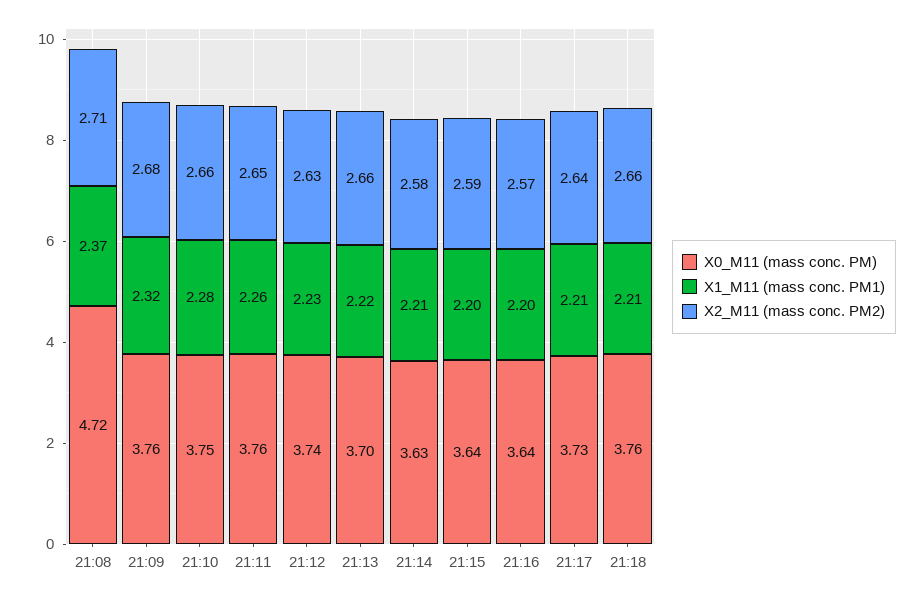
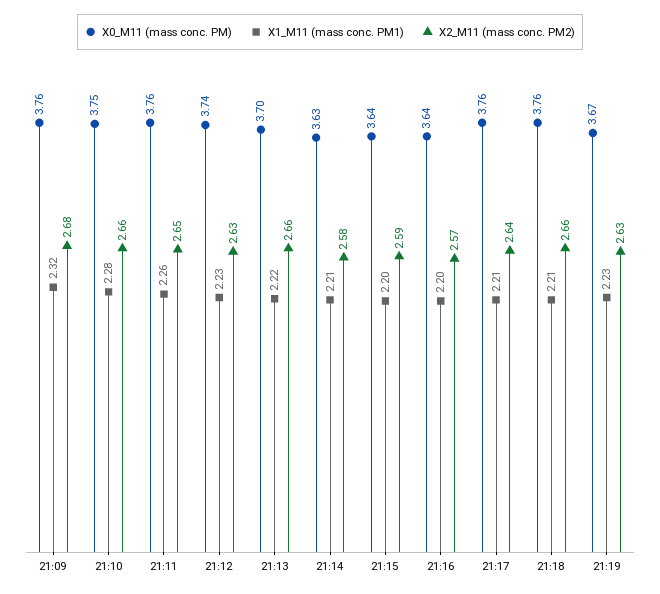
X0_M11 (mass conc. PM), 21:08: 4.72 -> none
X1_M11 (mass conc. PM1), 21:08: 2.37 -> none
X2_M11 (mass conc. PM2), 21:08: 2.71 -> none
X0_M11 (mass conc. PM), 21:17: 3.73 -> 3.76
X0_M11 (mass conc. PM), 21:19: none -> 3.67
X1_M11 (mass conc. PM1), 21:19: none -> 2.23
X2_M11 (mass conc. PM2), 21:19: none -> 2.63

